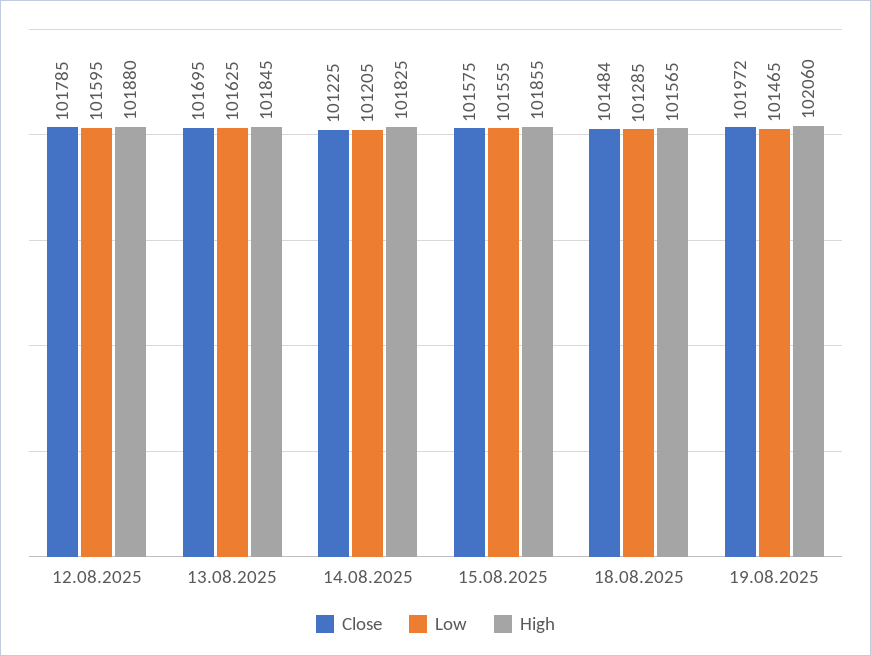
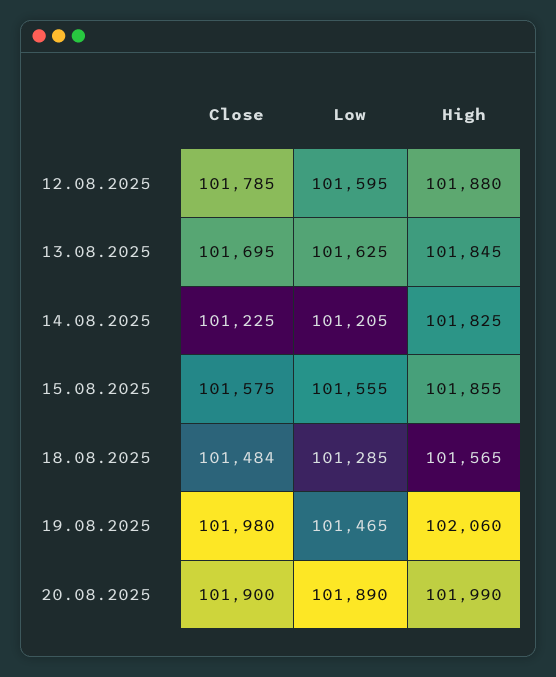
Close, 19.08.2025: 101972 -> 101980
Close, 20.08.2025: none -> 101900
Low, 20.08.2025: none -> 101890
High, 20.08.2025: none -> 101990

